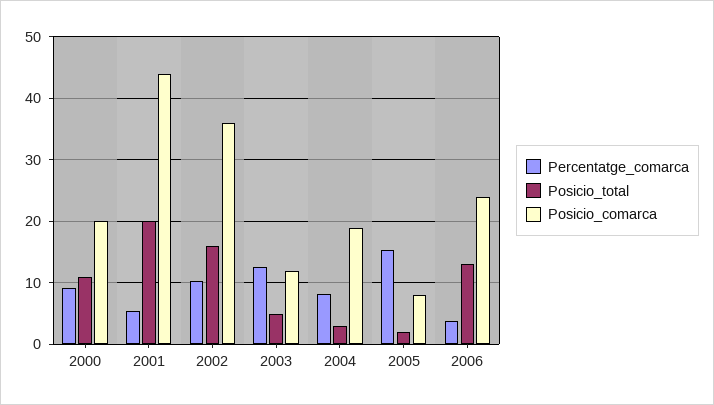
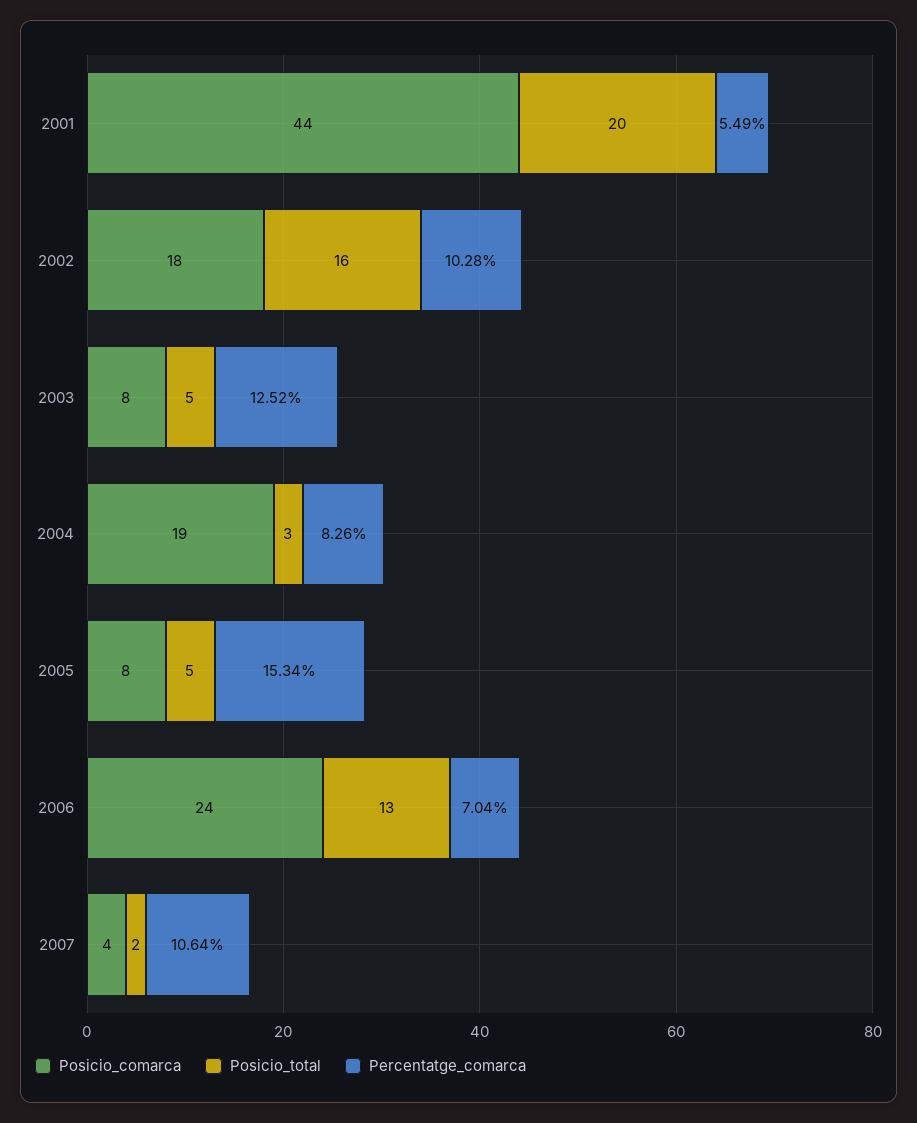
Percentatge_comarca, 2000: 9 -> none
Posicio_total, 2000: 11 -> none
Posicio_comarca, 2000: 20 -> none
Posicio_comarca, 2002: 36 -> 18
Posicio_comarca, 2003: 12 -> 8
Posicio_total, 2005: 2 -> 5
Percentatge_comarca, 2006: 4 -> 7.04
Posicio_comarca, 2007: none -> 4
Posicio_total, 2007: none -> 2
Percentatge_comarca, 2007: none -> 10.64

